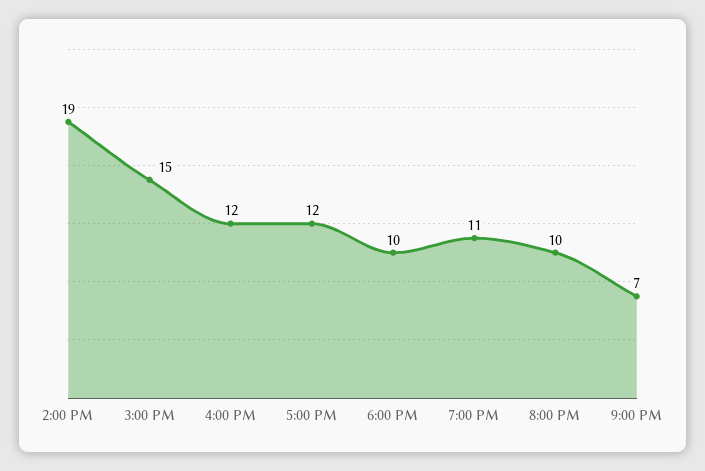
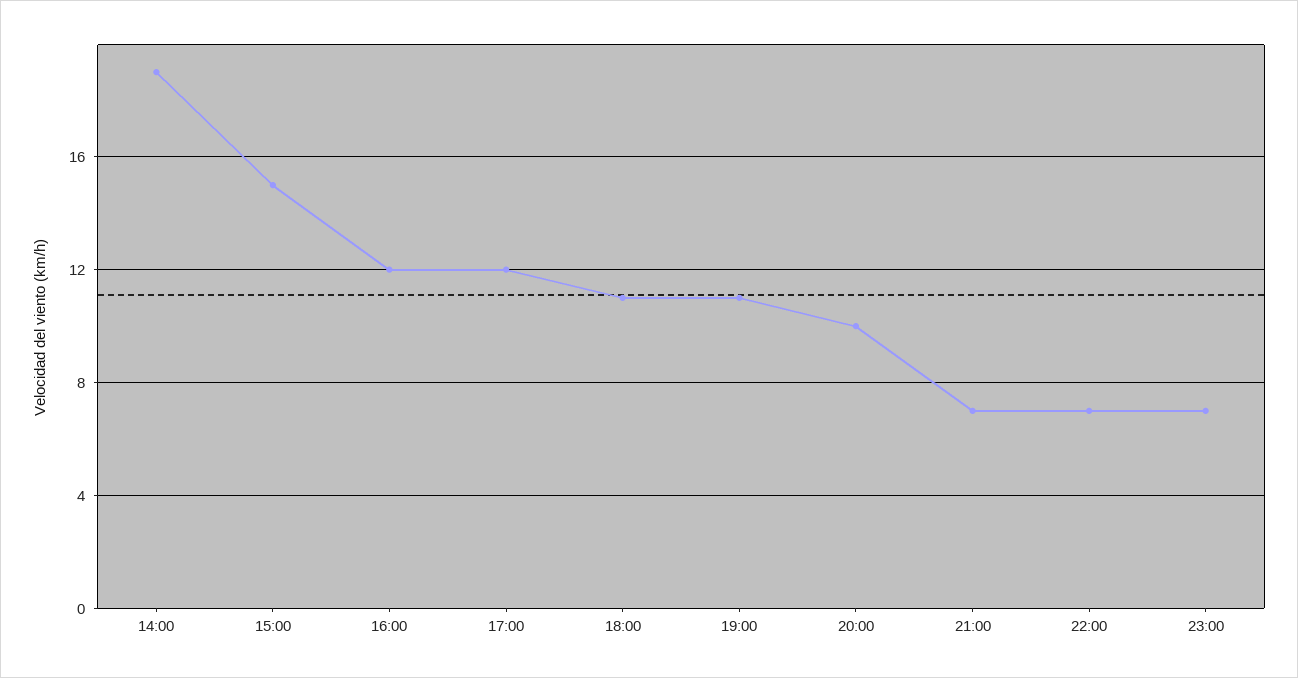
6:00 PM: 10 -> 11
22:00: none -> 7
23:00: none -> 7

